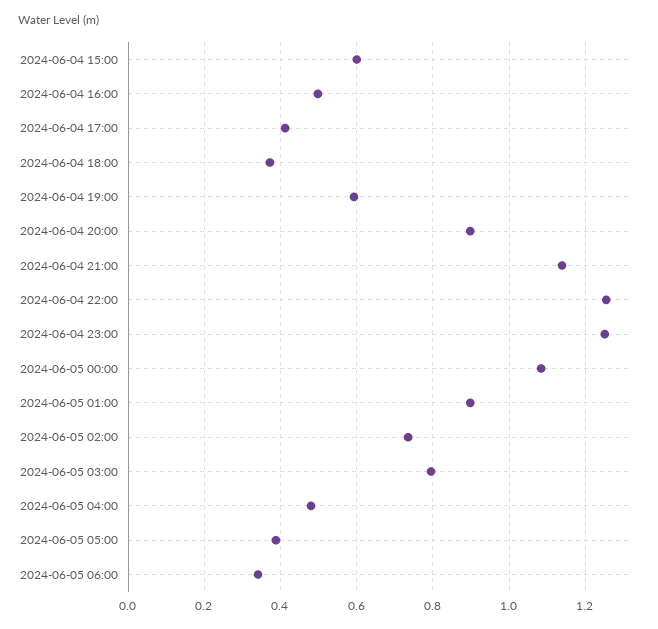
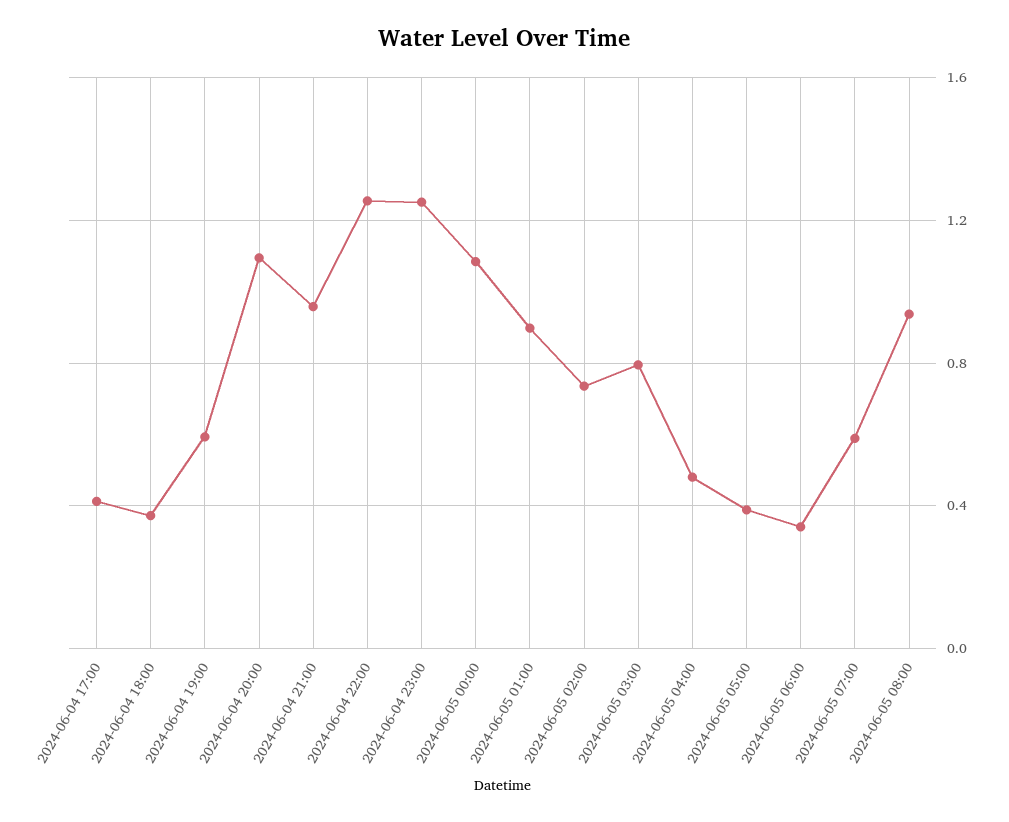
2024-06-04 15:00: 0.6 -> none
2024-06-04 16:00: 0.5 -> none
2024-06-04 20:00: 0.9 -> 1.1
2024-06-04 21:00: 1.14 -> 0.95
2024-06-05 07:00: none -> 0.6
2024-06-05 08:00: none -> 0.95

